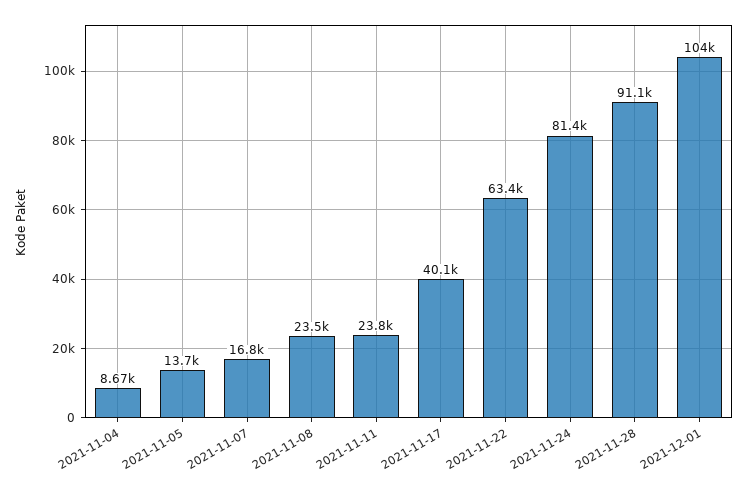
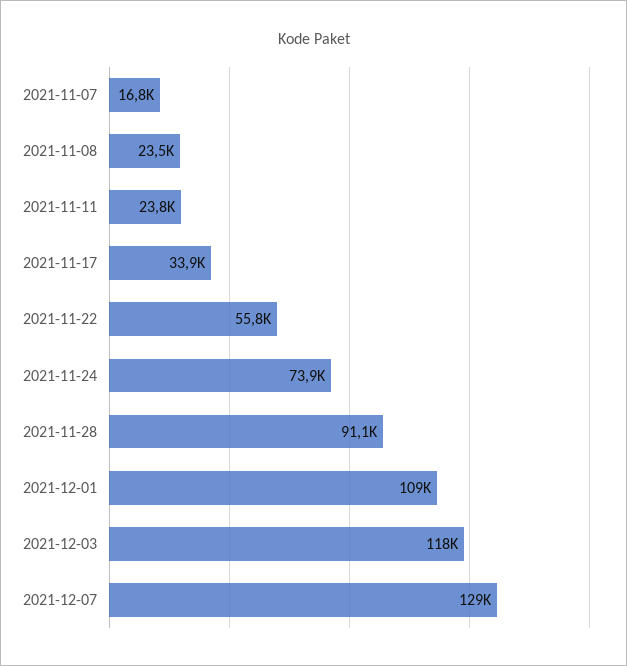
2021-11-04: 8670 -> none
2021-11-05: 13700 -> none
2021-11-17: 40100 -> 33900
2021-11-22: 63400 -> 55800
2021-11-24: 81400 -> 73900
2021-12-01: 104000 -> 109000
2021-12-03: none -> 118000
2021-12-07: none -> 129000

